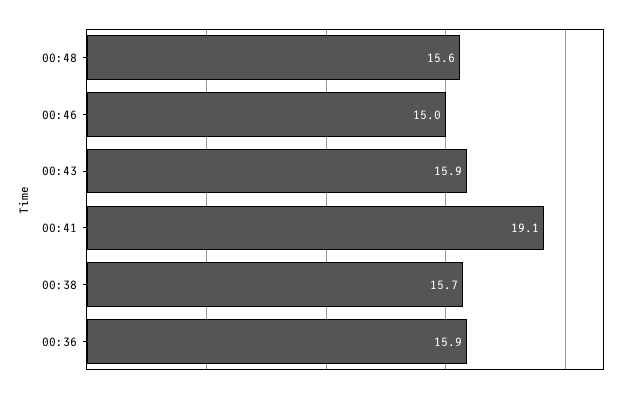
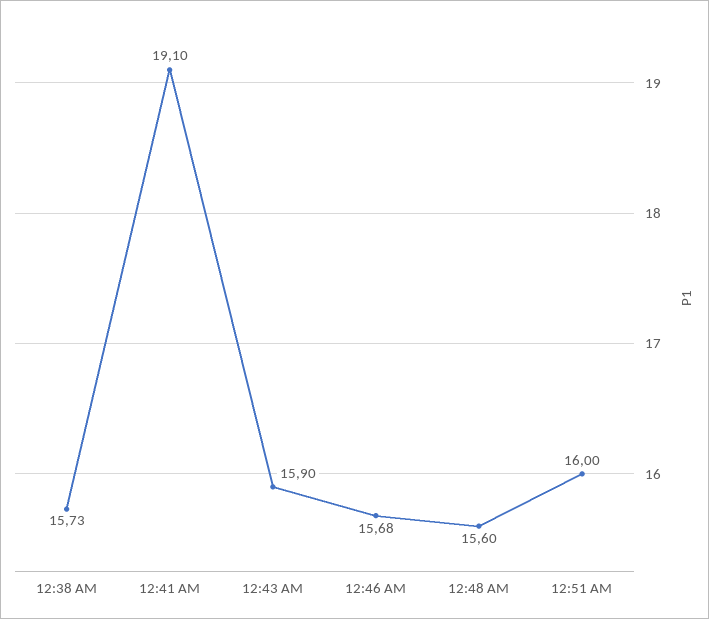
00:46: 15 -> 15.68
00:36: 15.9 -> none
12:51 AM: none -> 16

